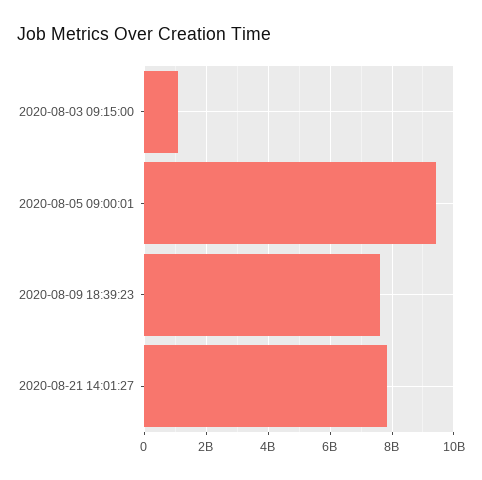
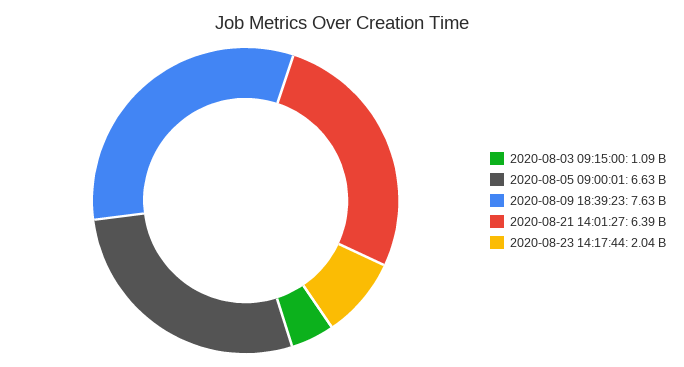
2020-08-05 09:00:01: 9400000000 -> 6630000000
2020-08-21 14:01:27: 7800000000 -> 6390000000
2020-08-23 14:17:44: none -> 2040000000

